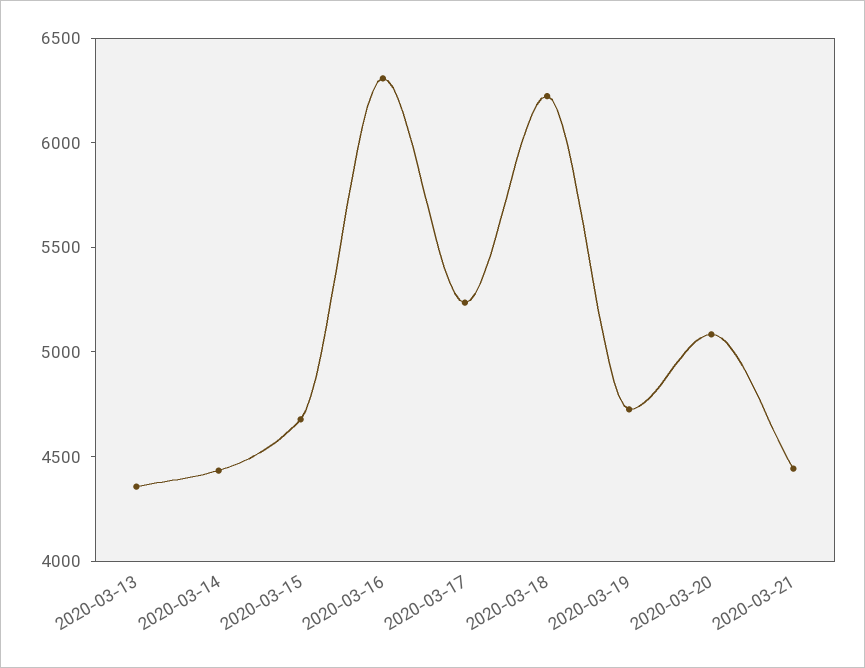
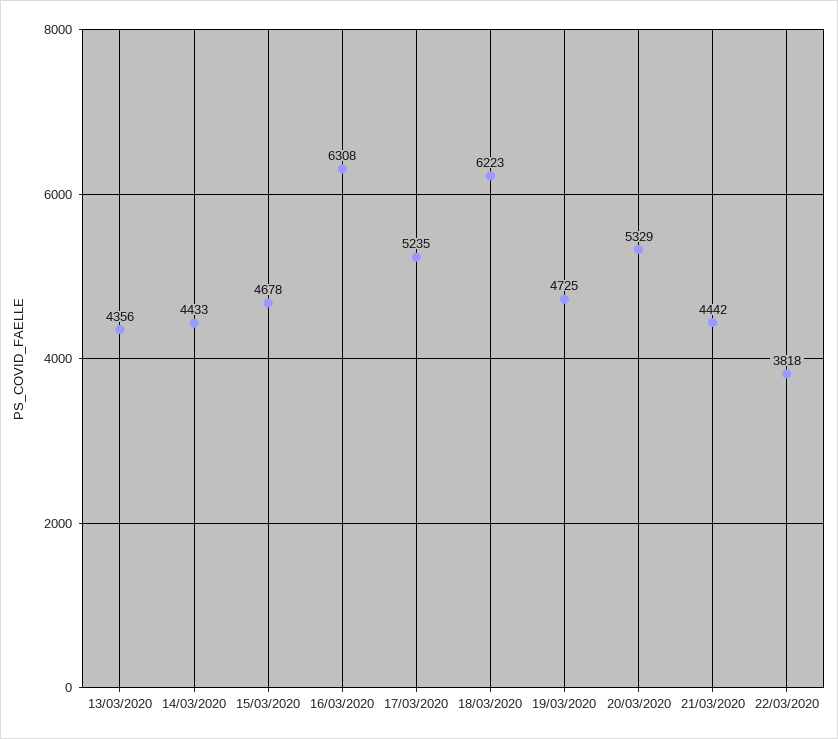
2020-03-20: 5100 -> 5329
22/03/2020: none -> 3818

